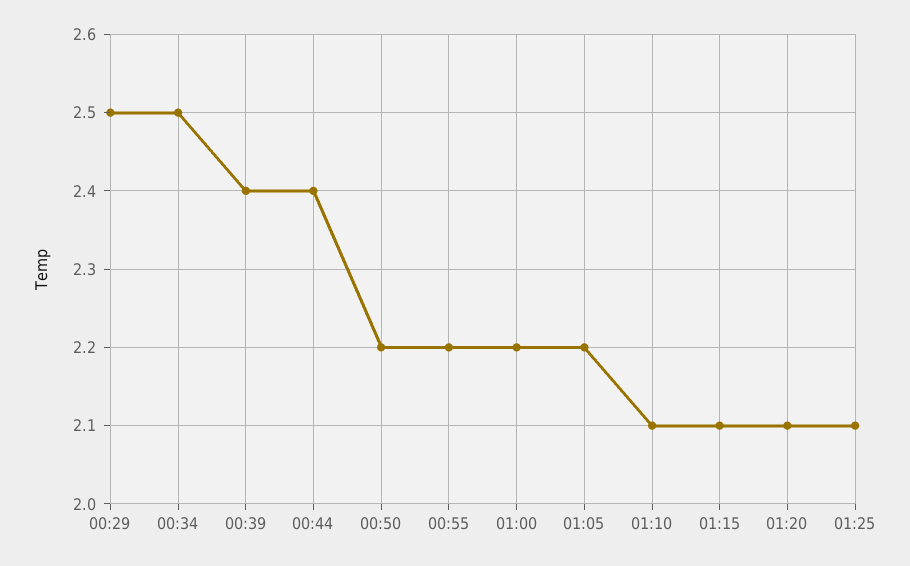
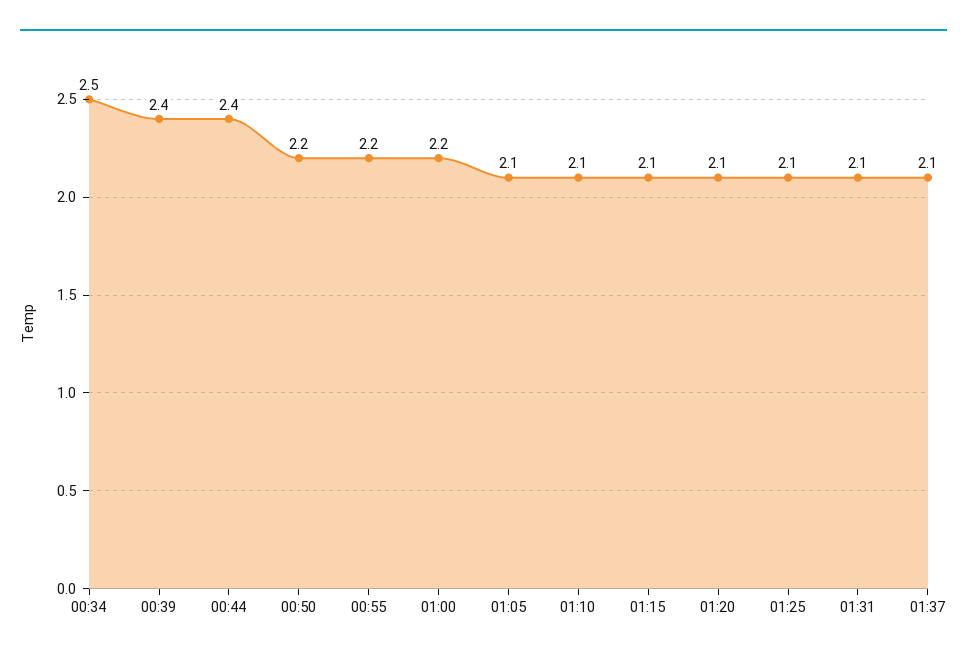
00:29: 2.5 -> none
01:05: 2.2 -> 2.1
01:31: none -> 2.1
01:37: none -> 2.1

